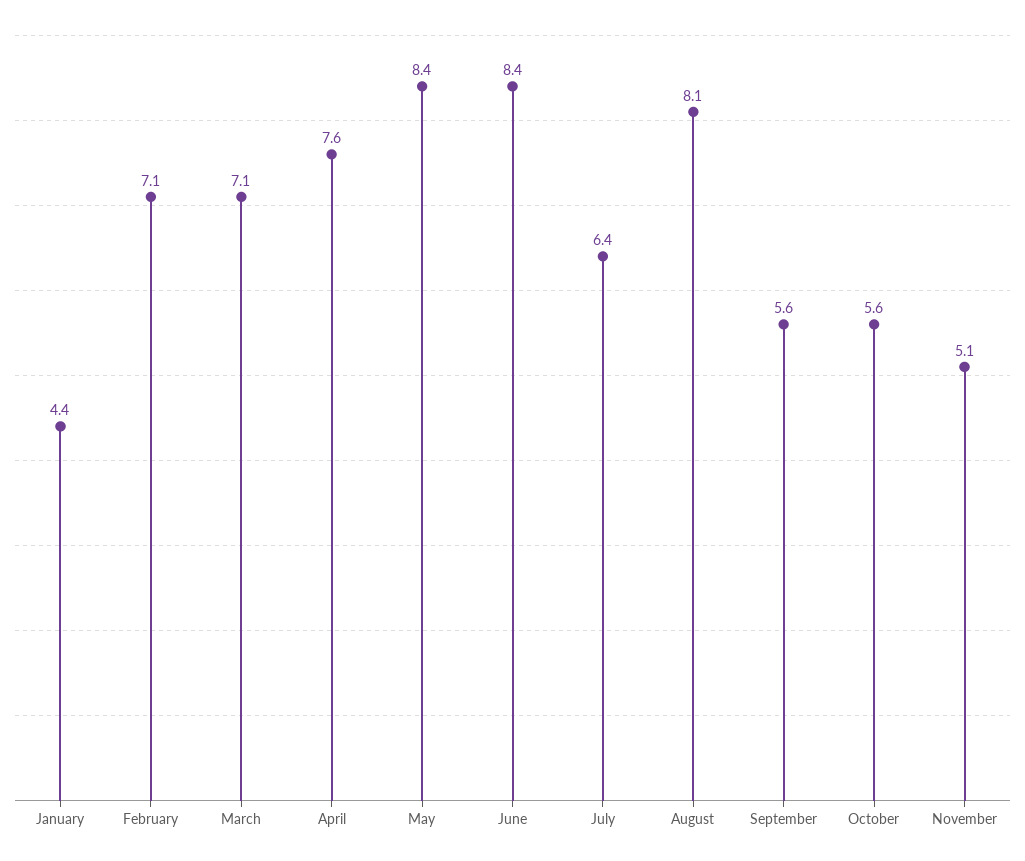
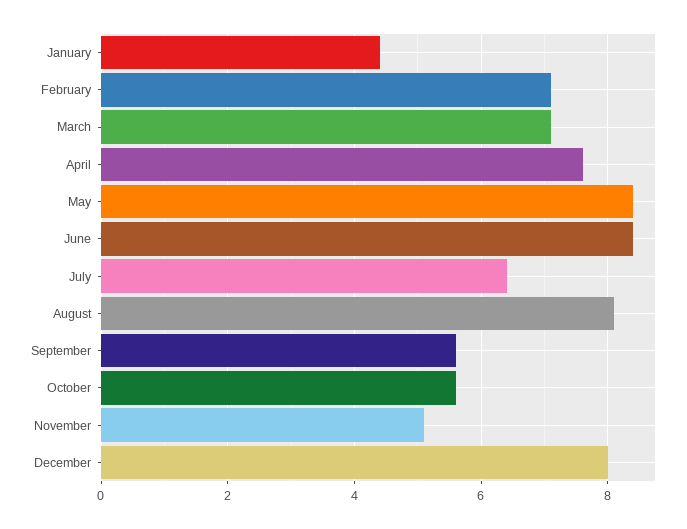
December: none -> 8

